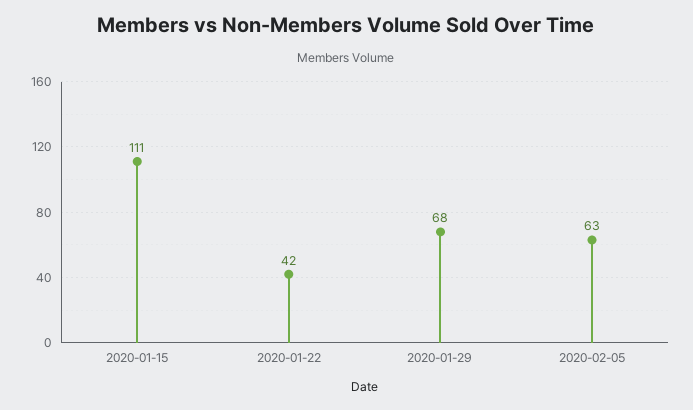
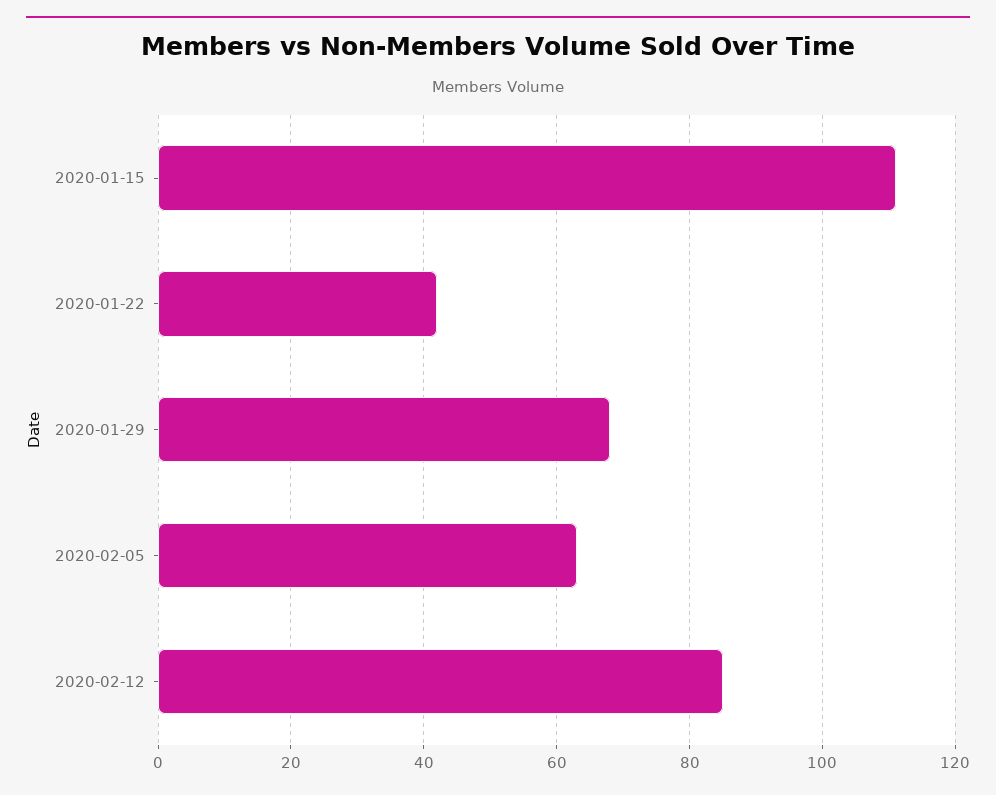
2020-02-12: none -> 85

